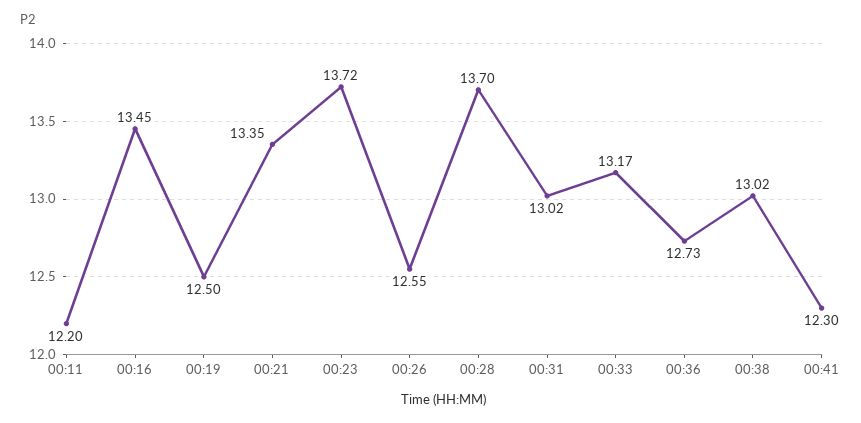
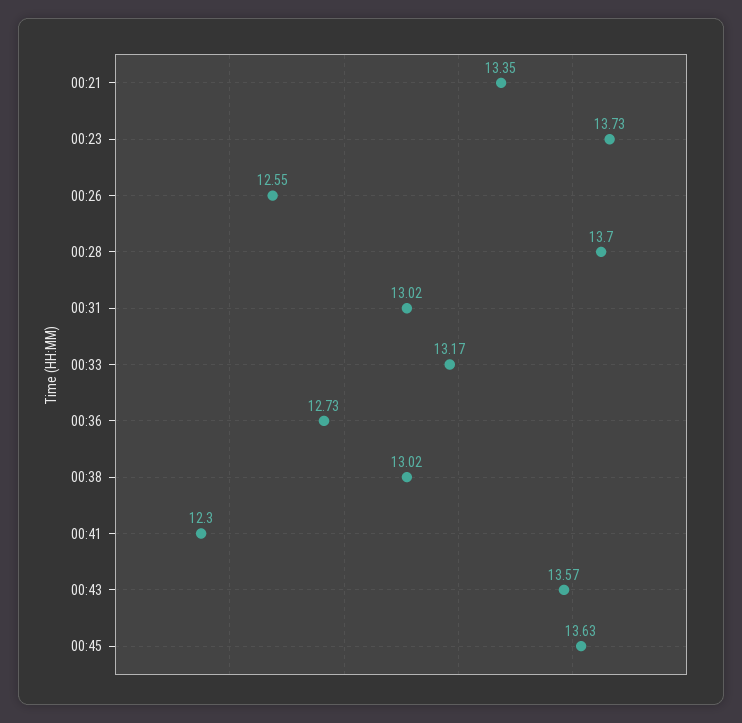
00:11: 12.2 -> none
00:16: 13.45 -> none
00:19: 12.5 -> none
00:23: 13.72 -> 13.73
00:43: none -> 13.57
00:45: none -> 13.63

